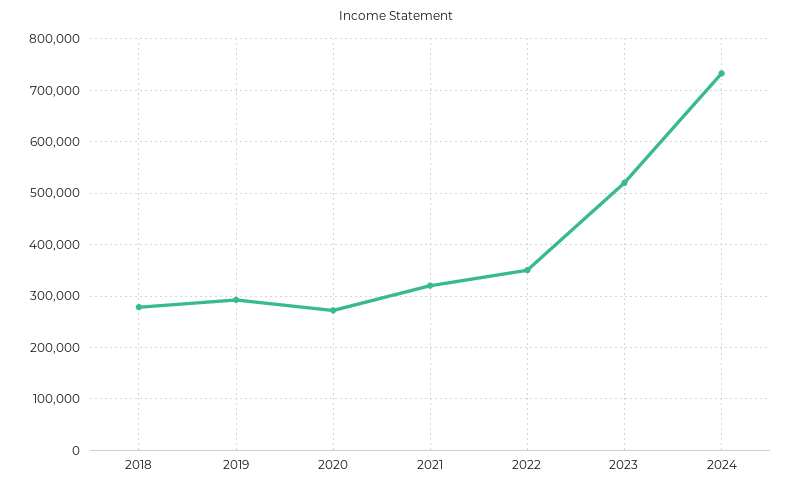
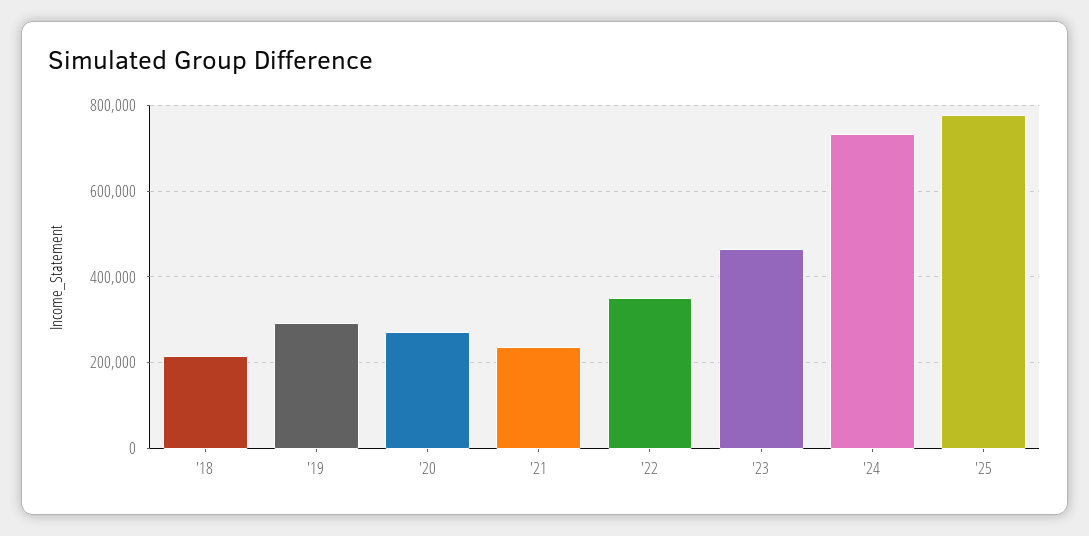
2018: 280000 -> 220000
2021: 320000 -> 240000
2023: 520000 -> 460000
'25: none -> 780000

